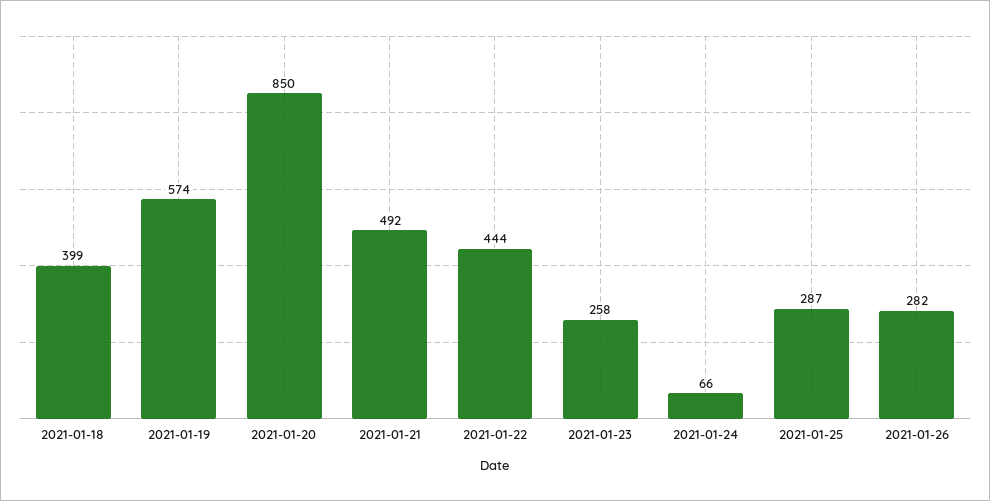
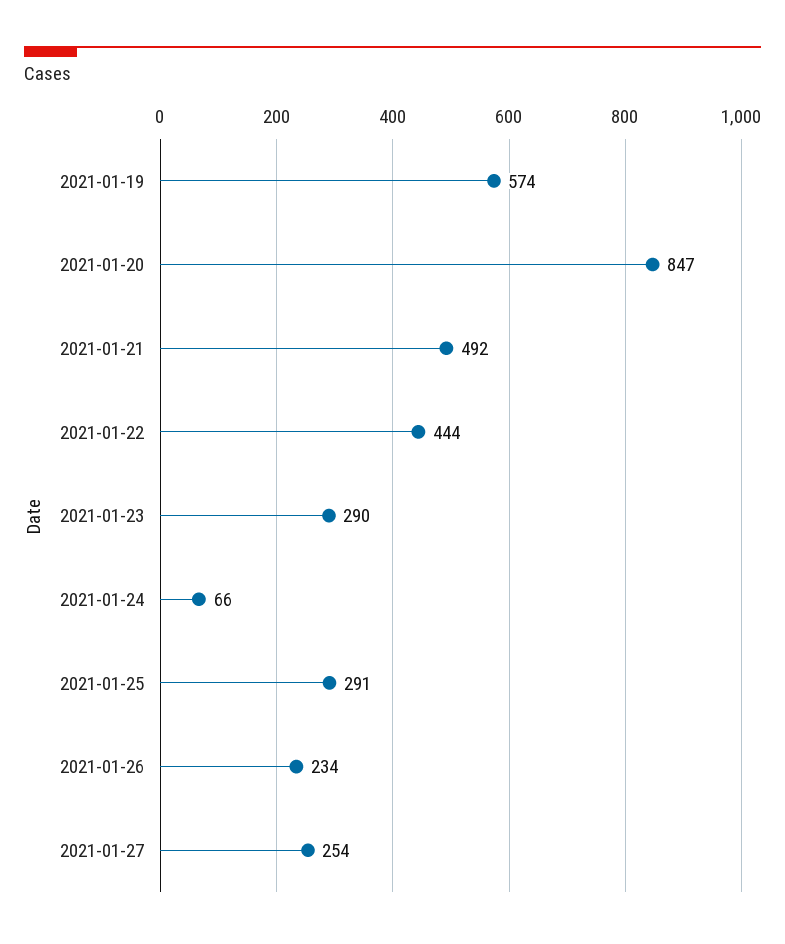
2021-01-18: 399 -> none
2021-01-20: 850 -> 847
2021-01-23: 258 -> 290
2021-01-25: 287 -> 291
2021-01-26: 282 -> 234
2021-01-27: none -> 254

